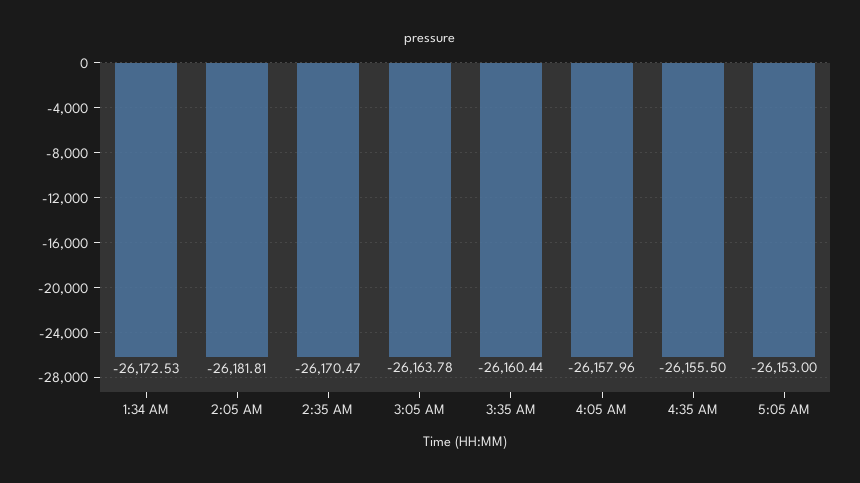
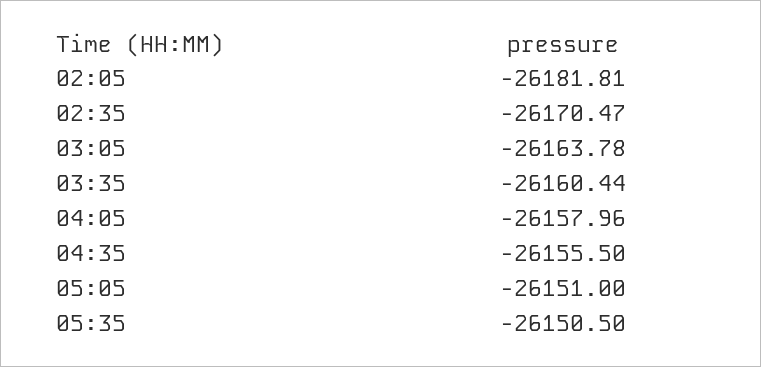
1:34 AM: -26172.53 -> none
5:05 AM: -26153 -> -26151
05:35: none -> -26150.5

